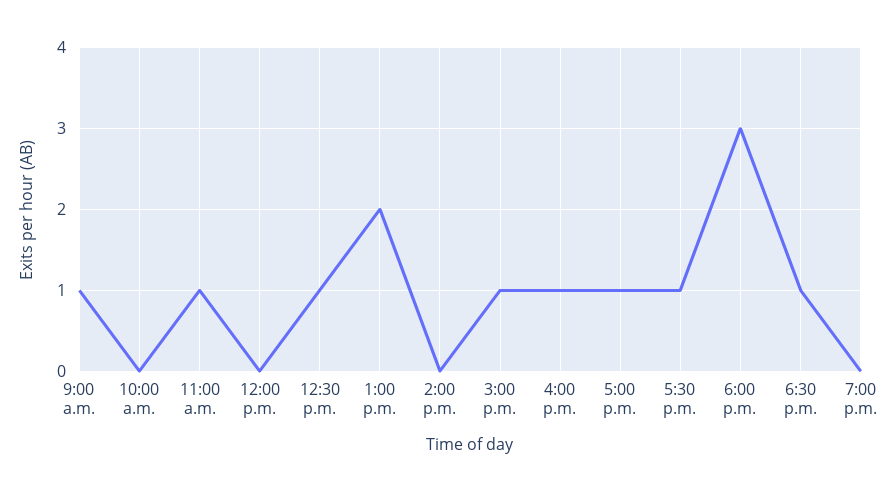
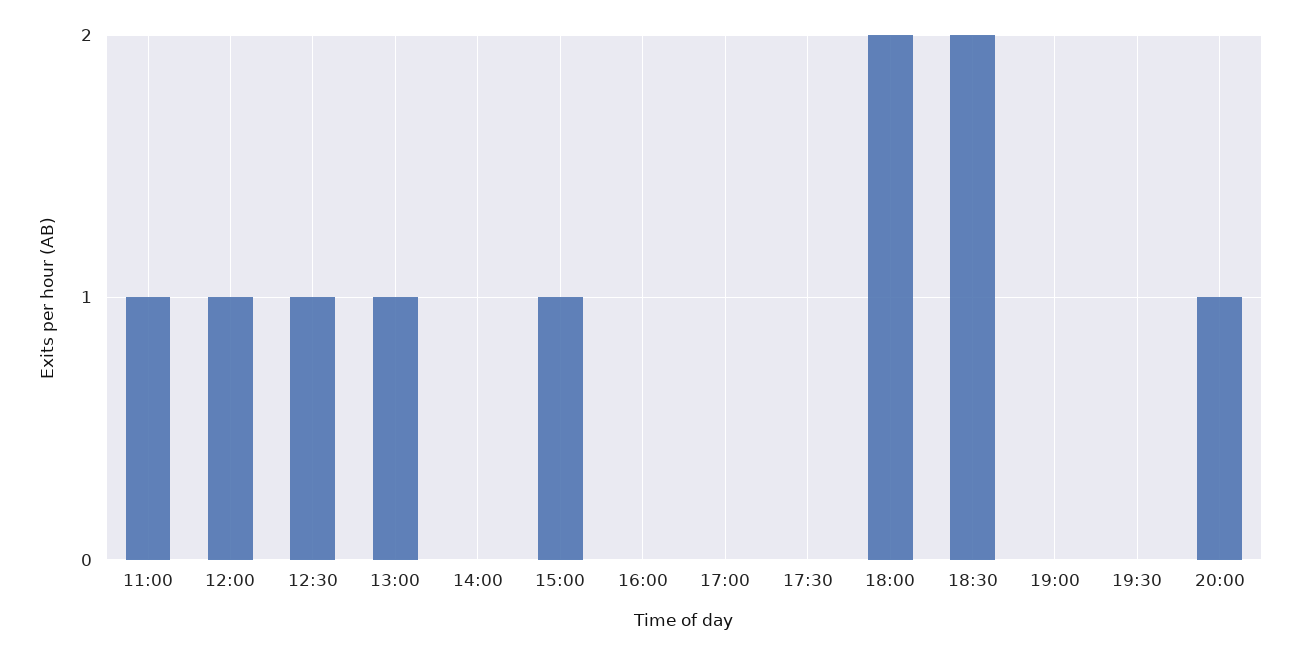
9:00 a.m.: 1 -> none
10:00 a.m.: 0 -> none
12:00 p.m.: 0 -> 1
1:00 p.m.: 2 -> 1
4:00 p.m.: 1 -> 0
5:00 p.m.: 1 -> 0
5:30 p.m.: 1 -> 0
6:00 p.m.: 3 -> 2
6:30 p.m.: 1 -> 2
19:30: none -> 0
20:00: none -> 1

